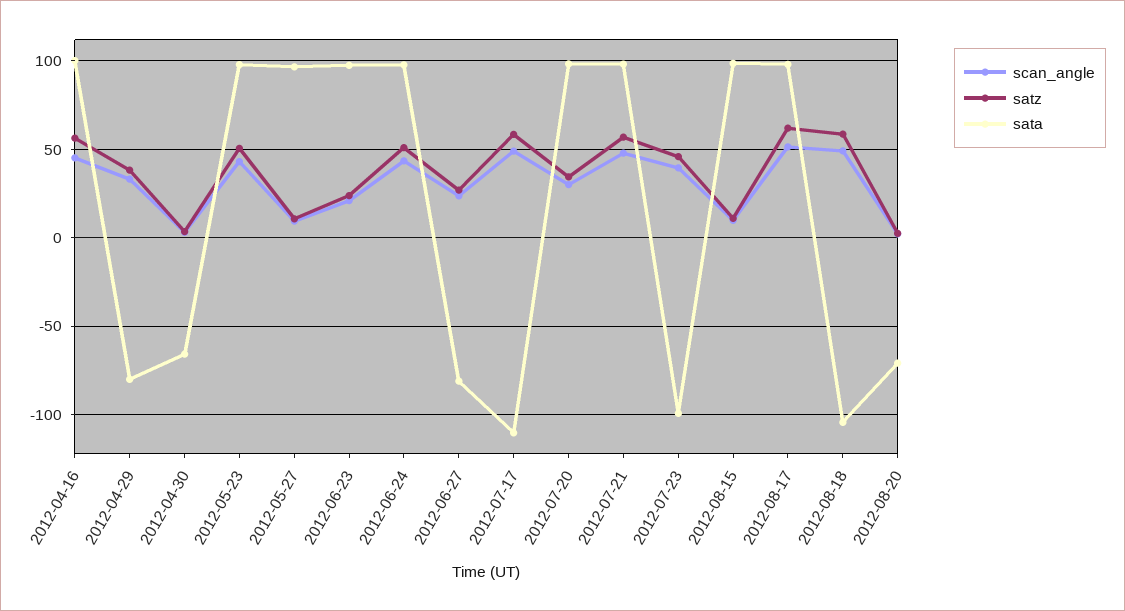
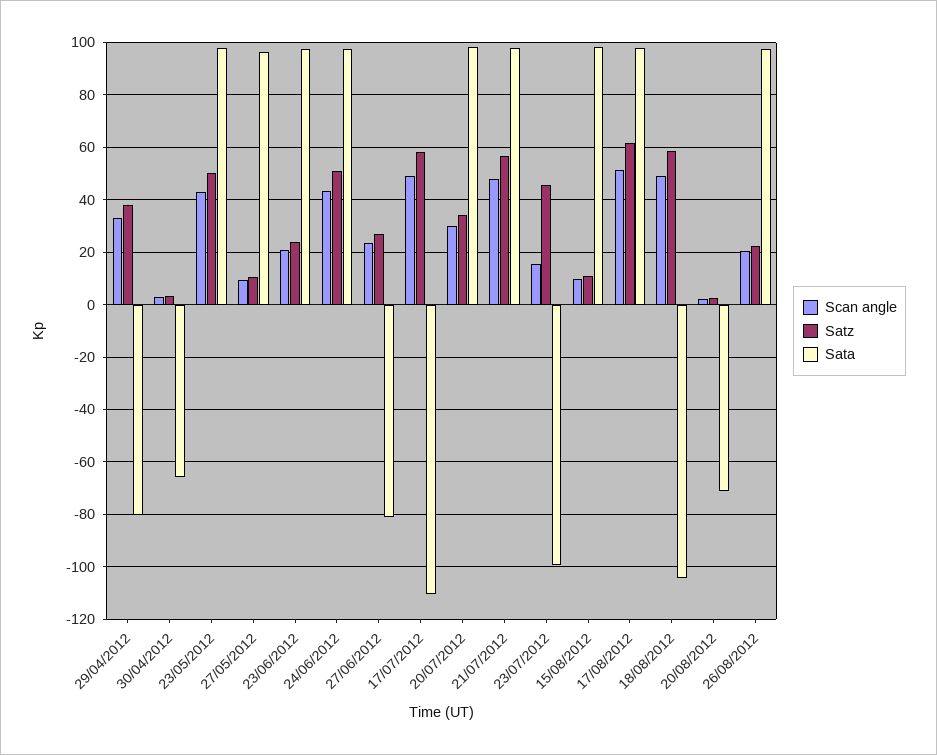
scan_angle, 2012-04-16: 45 -> none
satz, 2012-04-16: 55 -> none
sata, 2012-04-16: 100 -> none
scan_angle, 2012-07-23: 40 -> 15
scan_angle, 26/08/2012: none -> 20
satz, 26/08/2012: none -> 22.5
sata, 26/08/2012: none -> 97.5

